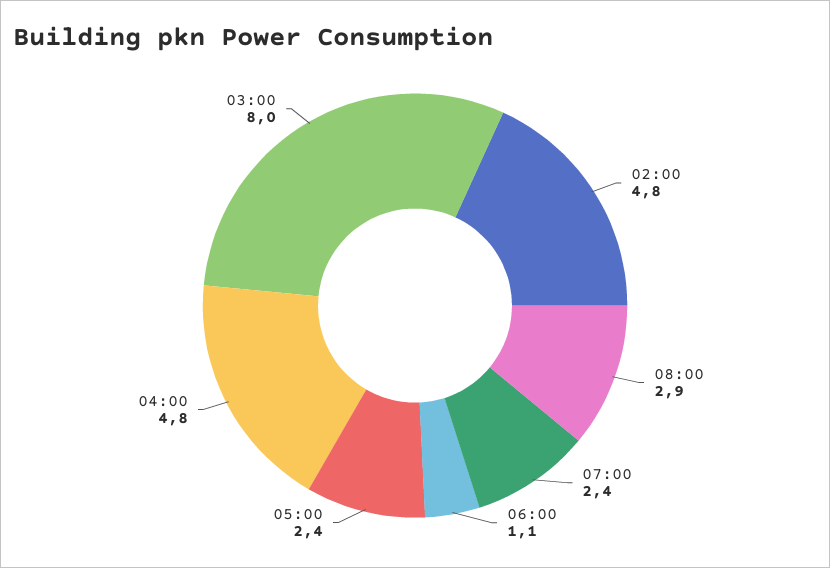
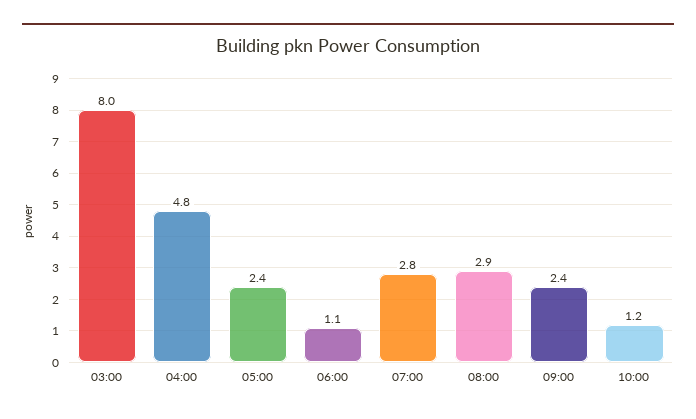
02:00: 4.8 -> none
07:00: 2.4 -> 2.8
09:00: none -> 2.4
10:00: none -> 1.2

